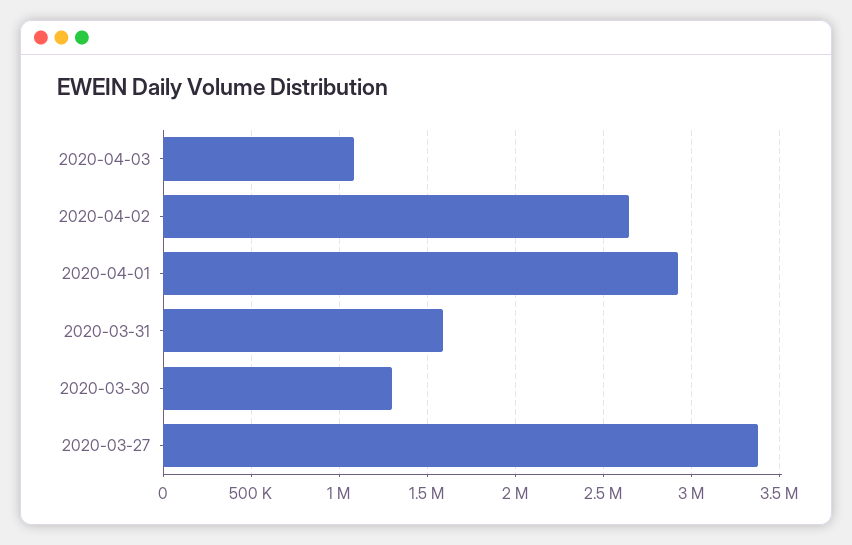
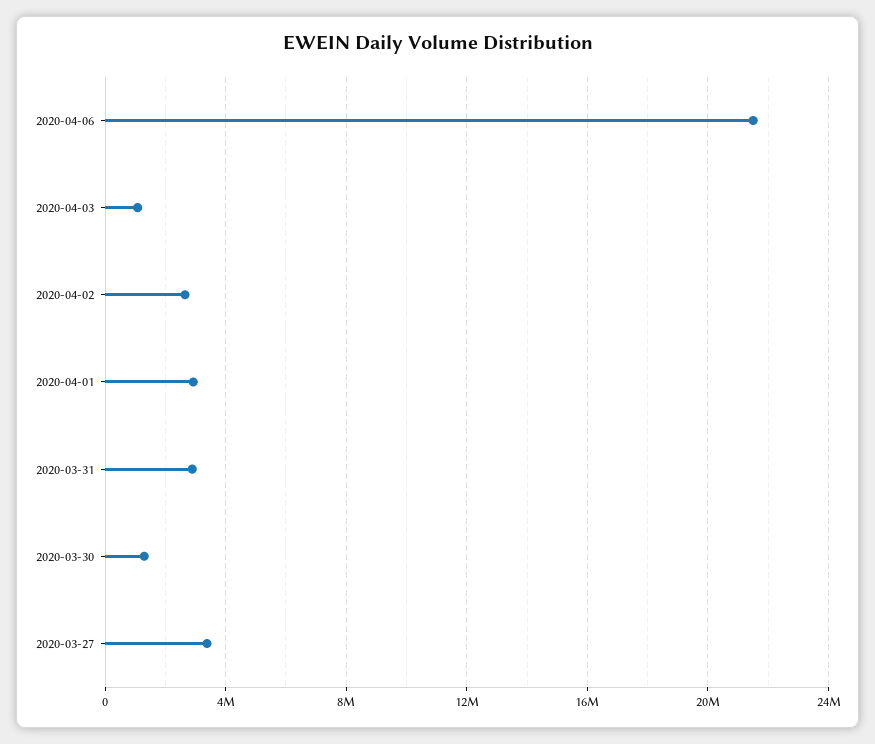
2020-03-31: 1600000 -> 3000000
2020-04-06: none -> 21500000

